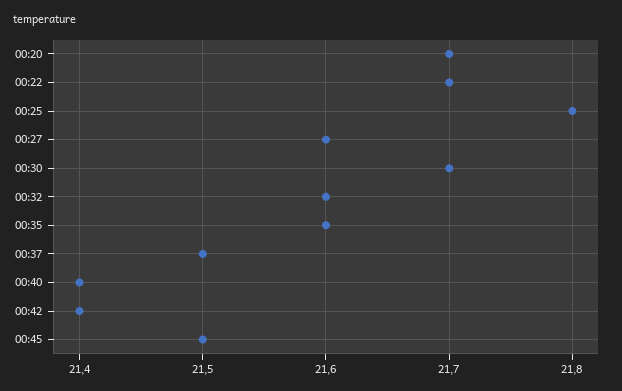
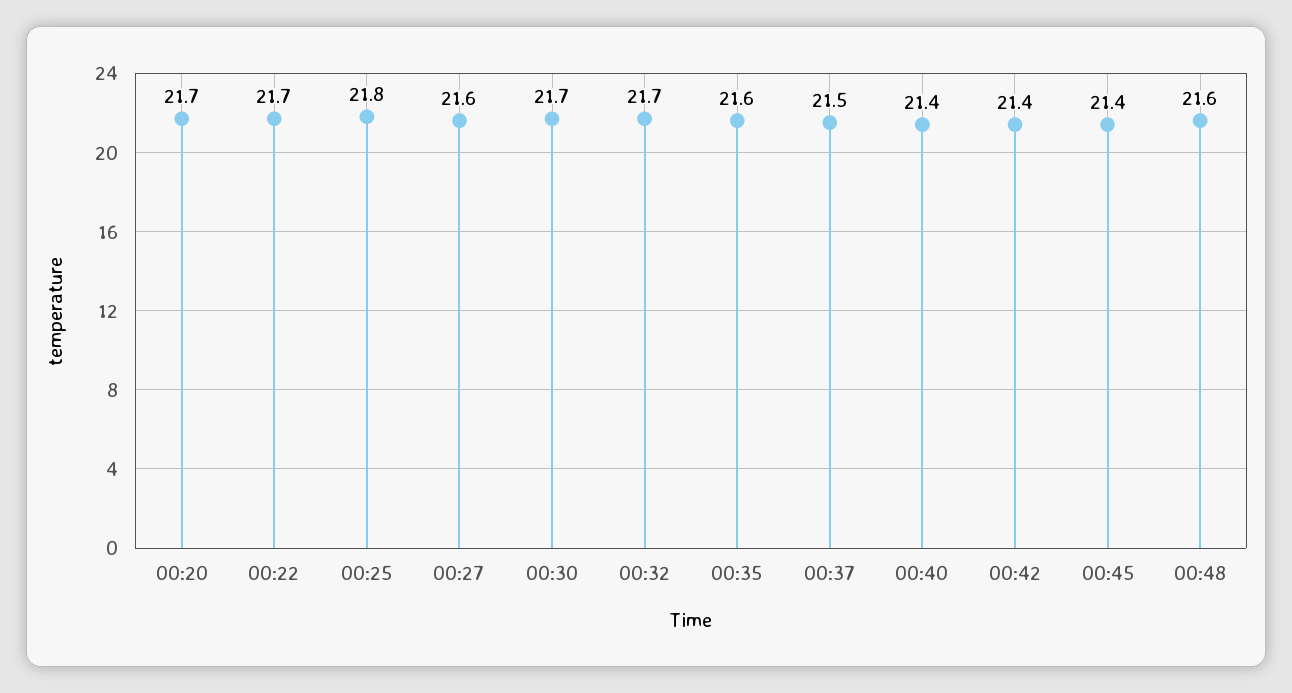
00:32: 21.6 -> 21.7
00:45: 21.5 -> 21.4
00:48: none -> 21.6

